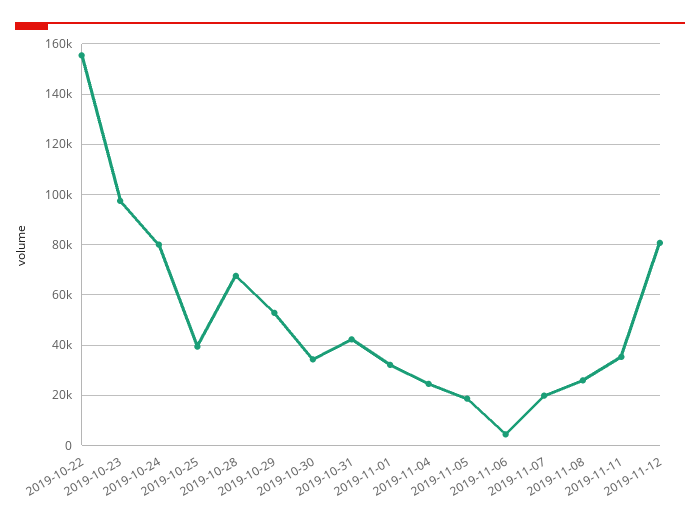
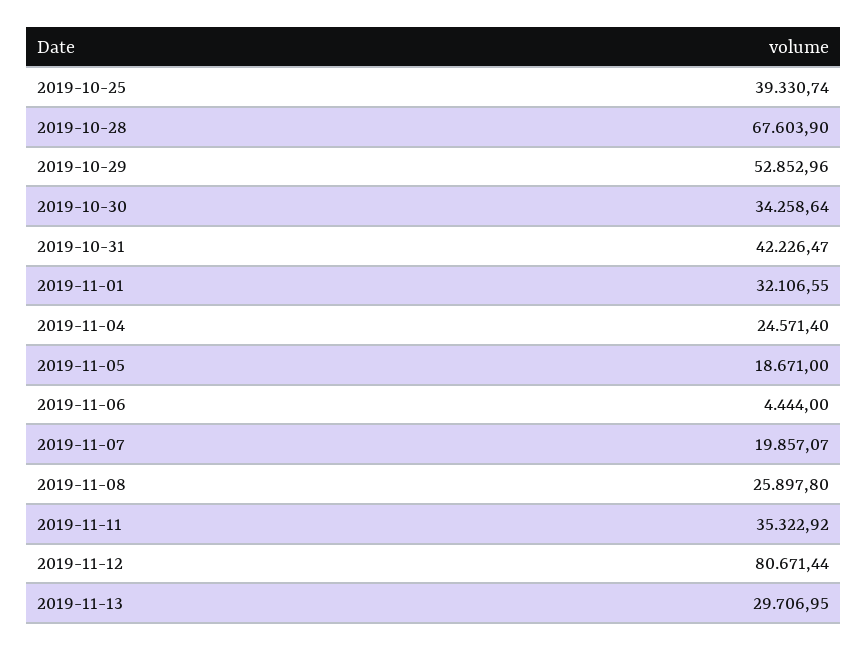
2019-10-22: 155000 -> none
2019-10-23: 97500 -> none
2019-10-24: 80000 -> none
2019-11-13: none -> 29706.95

